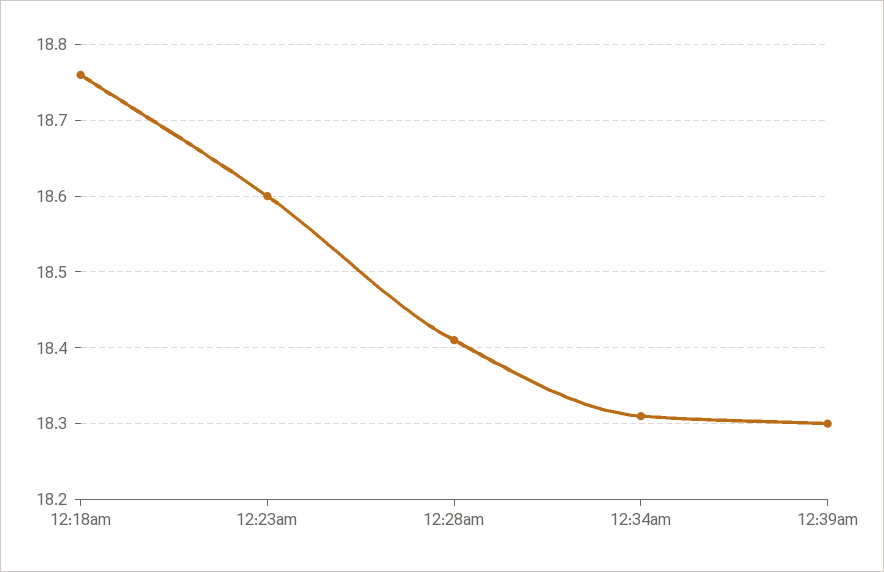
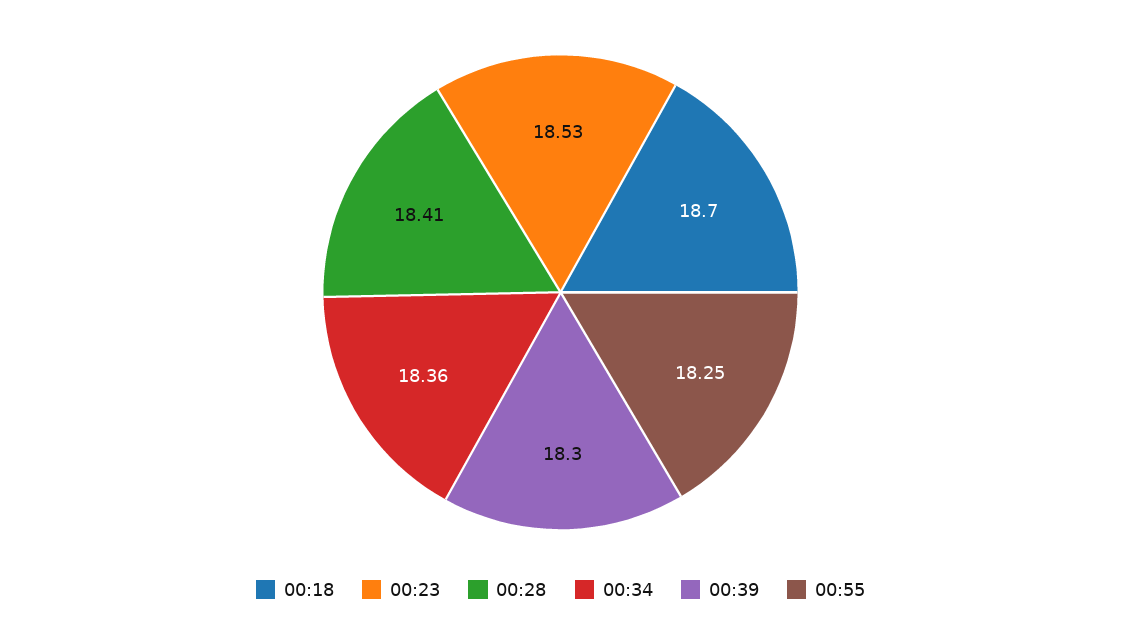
12:18am: 18.76 -> 18.7
12:23am: 18.6 -> 18.53
12:34am: 18.31 -> 18.36
00:55: none -> 18.25

